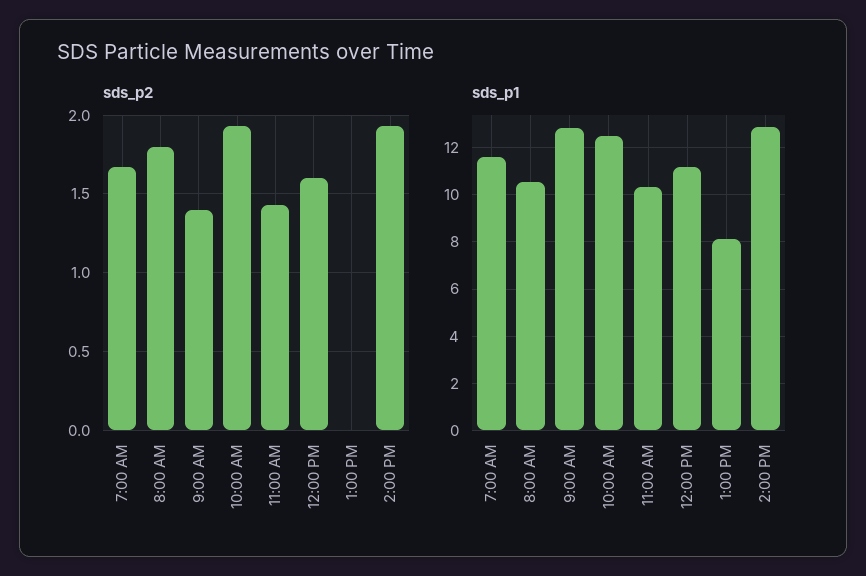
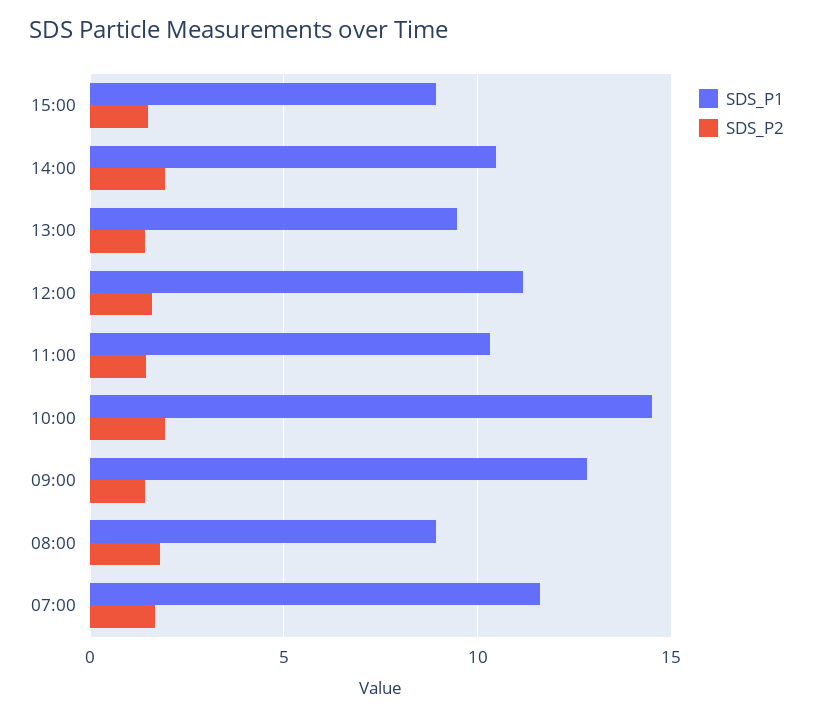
sds_p2, 1:00 PM: 0 -> 1.5
sds_p1, 8:00 AM: 10.5 -> 9
sds_p1, 10:00 AM: 12.5 -> 14.5
sds_p1, 1:00 PM: 8 -> 9.5
sds_p1, 2:00 PM: 13 -> 10.5
sds_p1, 15:00: none -> 9
sds_p2, 15:00: none -> 1.5

